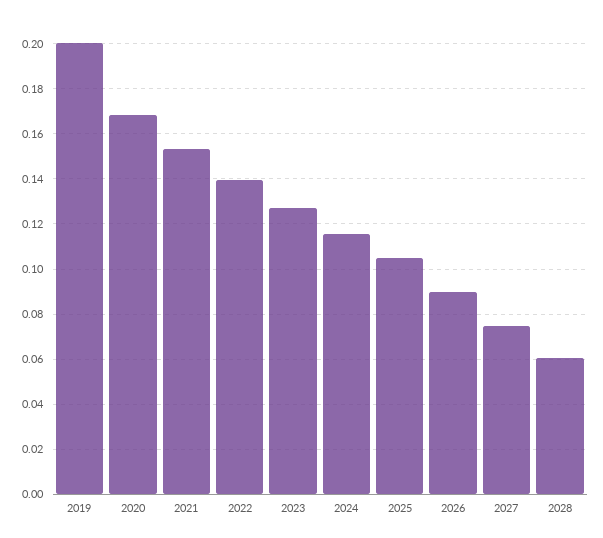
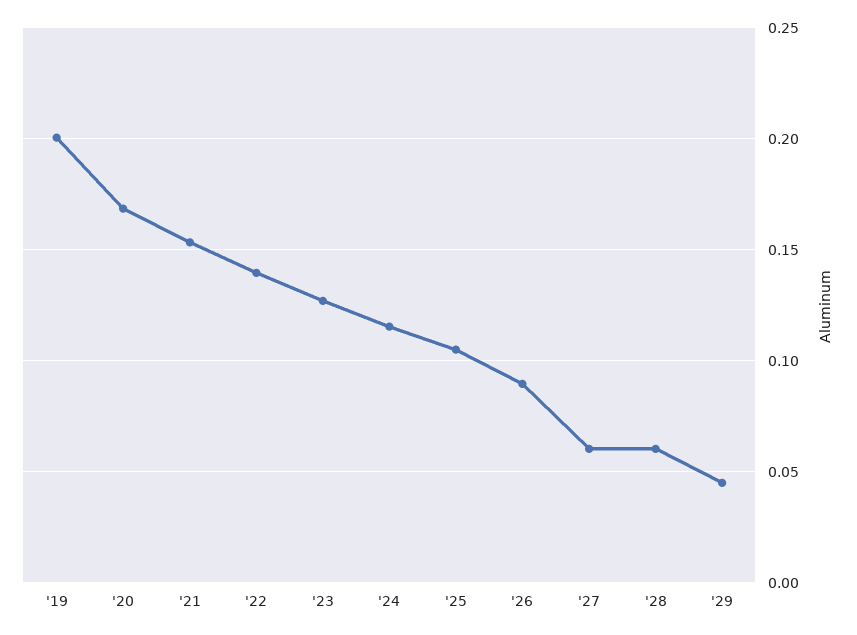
2027: 0.075 -> 0.06
'29: none -> 0.045

